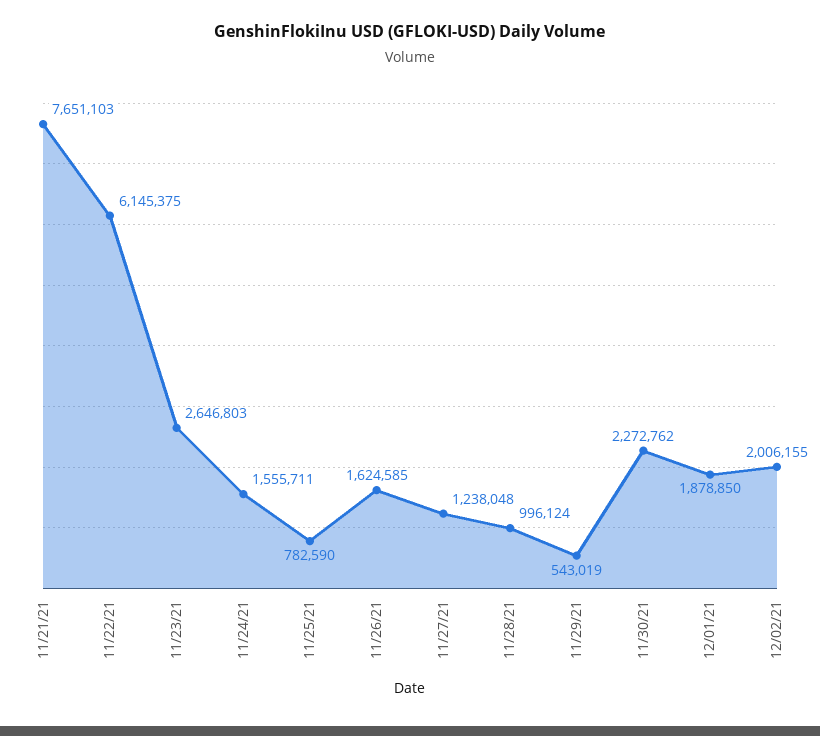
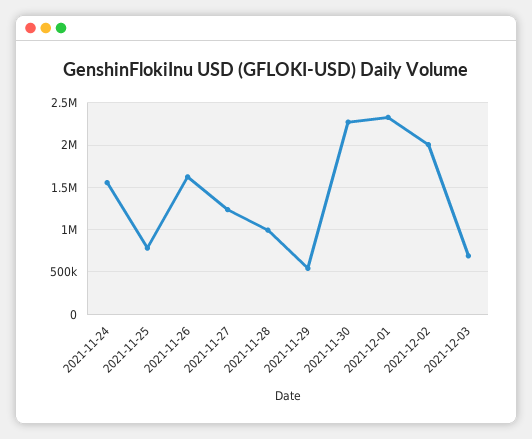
11/21/21: 7651103 -> none
11/22/21: 6145375 -> none
11/23/21: 2646803 -> none
12/01/21: 1878850 -> 2300000
2021-12-03: none -> 700000

